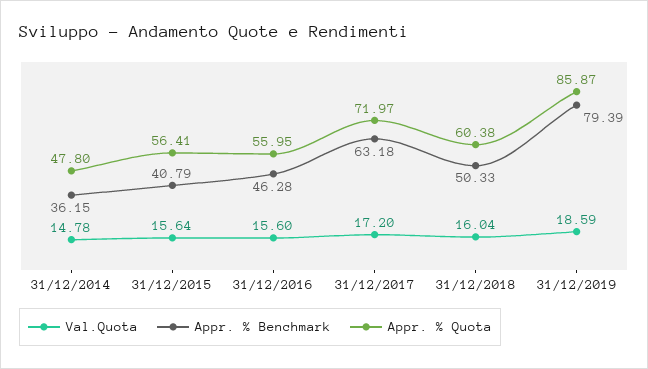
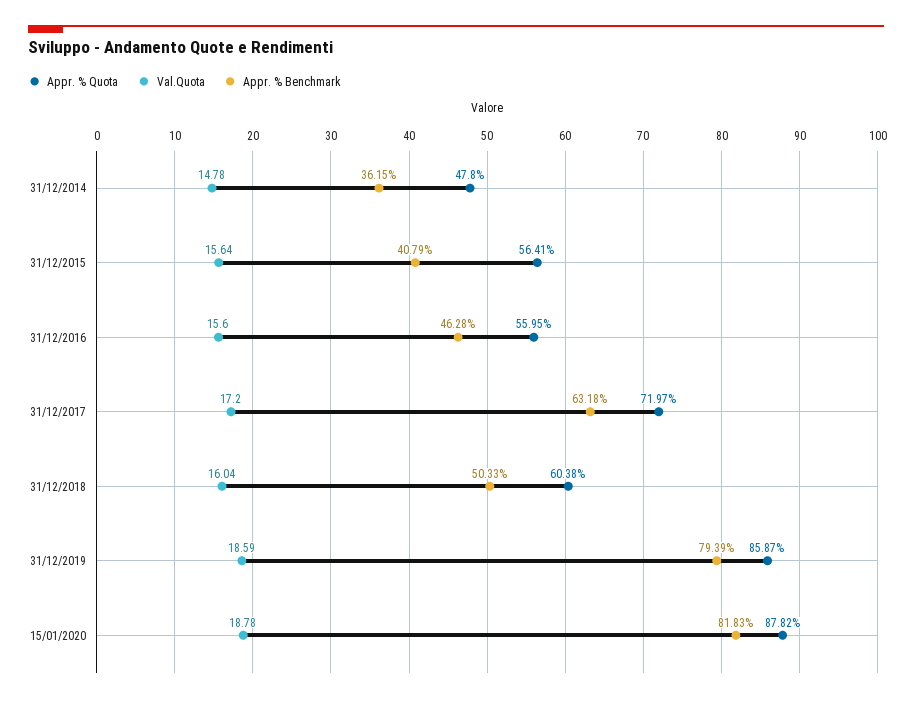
Appr. % Quota, 15/01/2020: none -> 87.82
Val.Quota, 15/01/2020: none -> 18.78
Appr. % Benchmark, 15/01/2020: none -> 81.83

